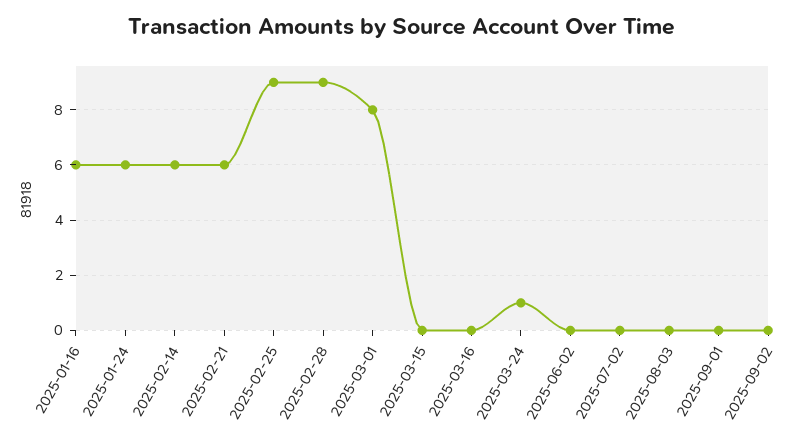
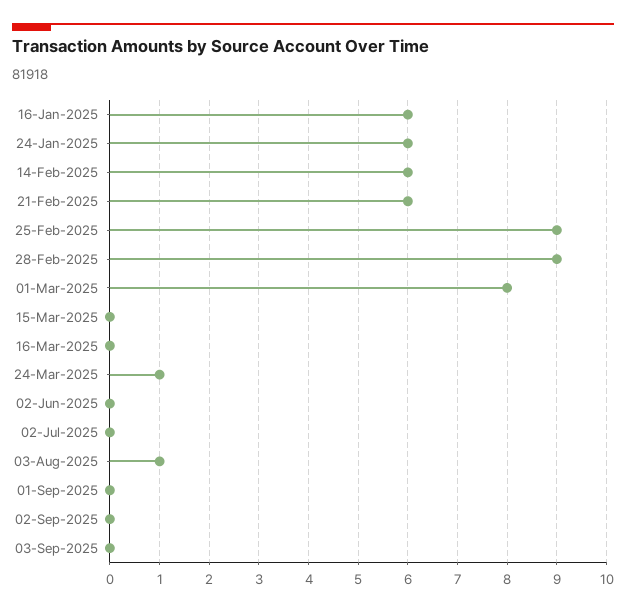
2025-08-03: 0 -> 1
03-Sep-2025: none -> 0

